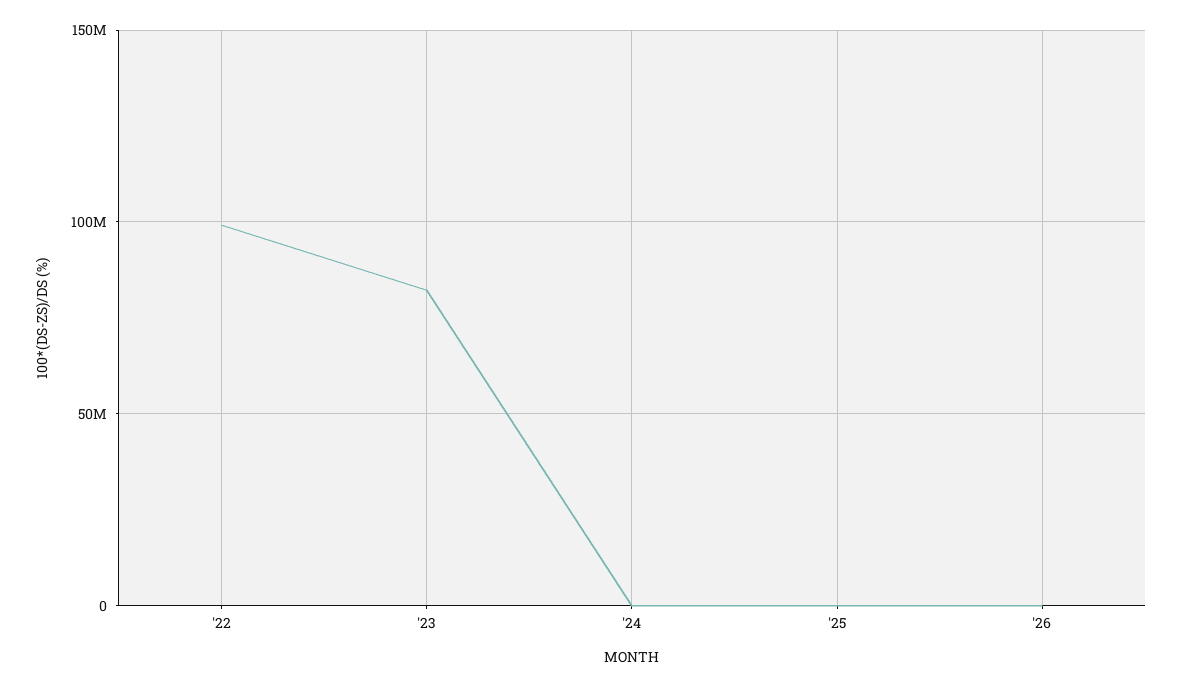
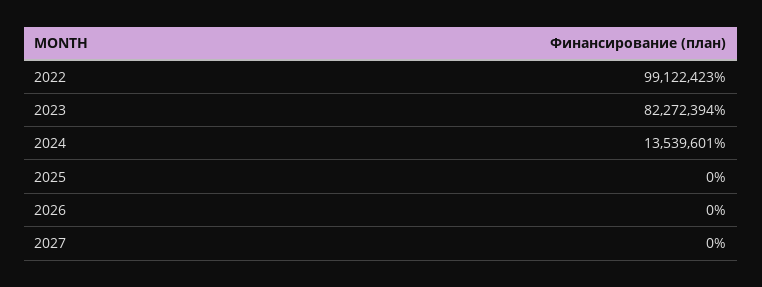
'24: 0 -> 13539601
2027: none -> 0

